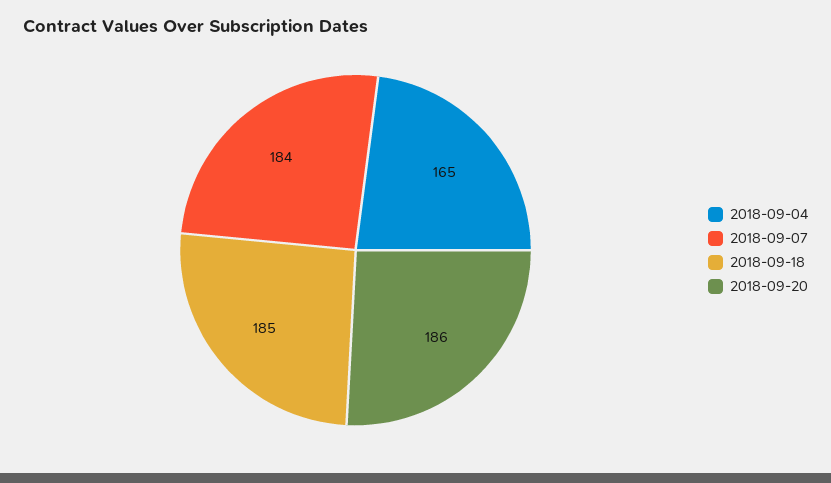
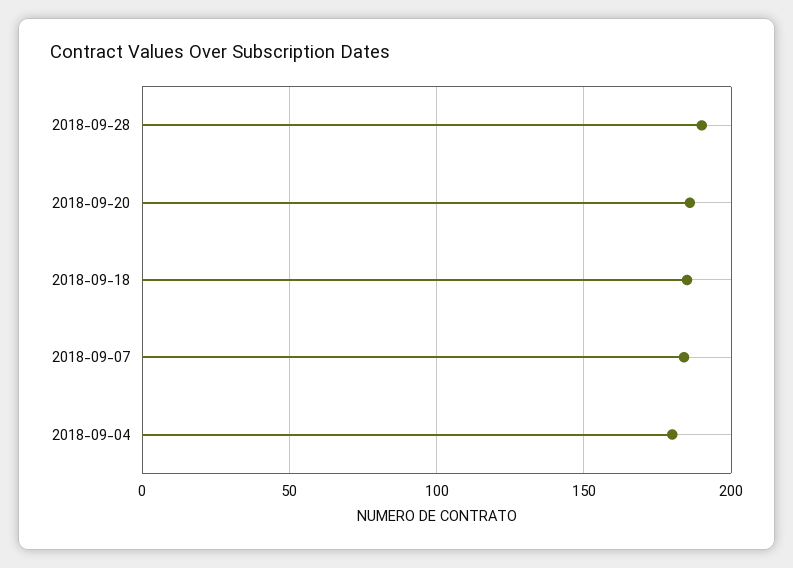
2018-09-04: 165 -> 180
2018-09-28: none -> 190

